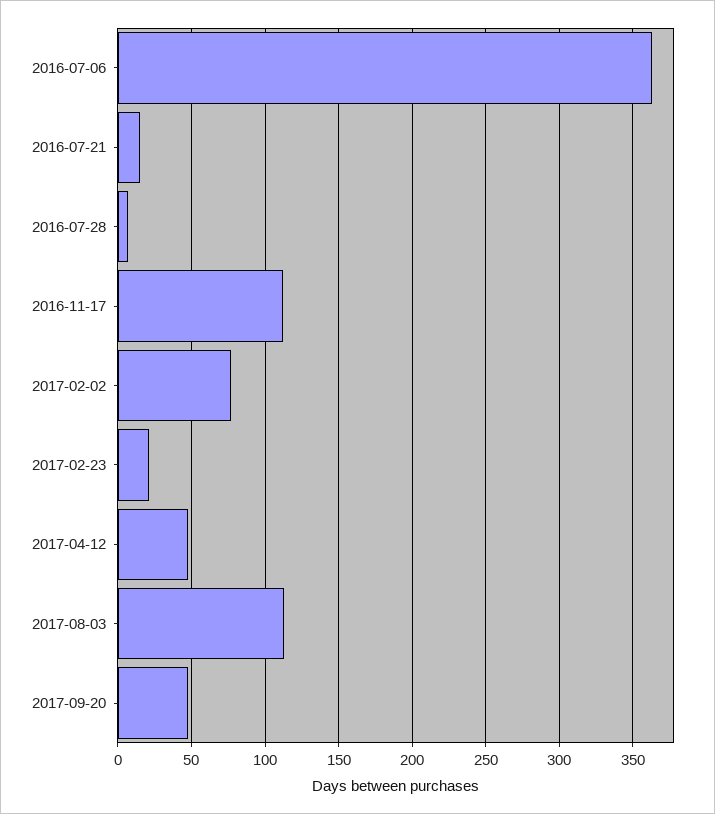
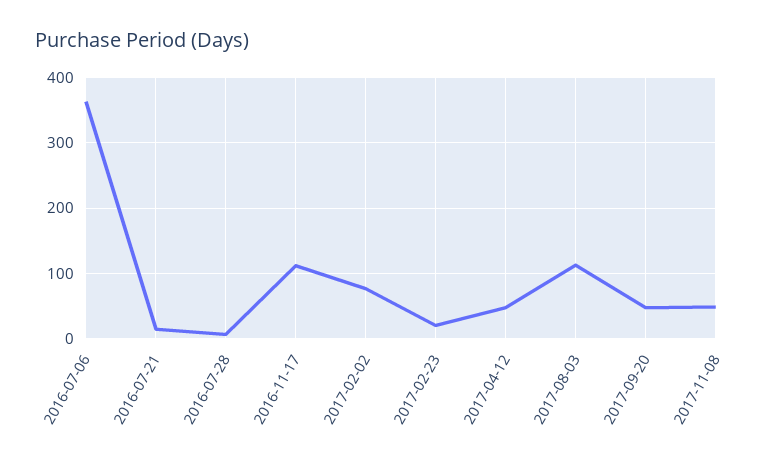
2017-11-08: none -> 50

